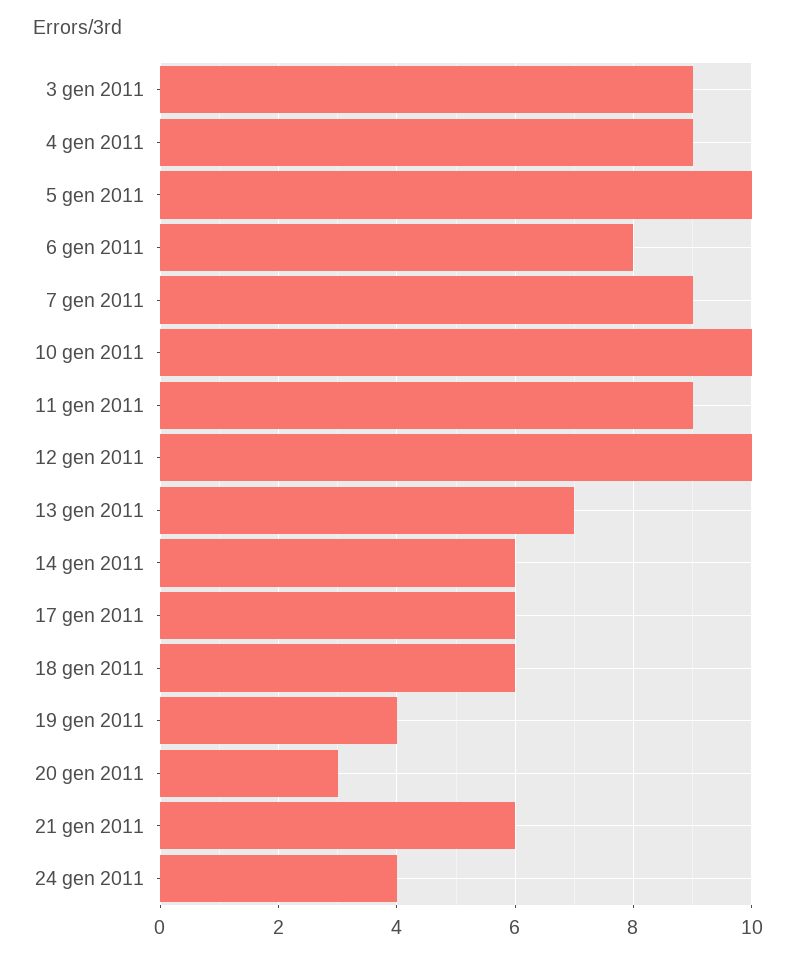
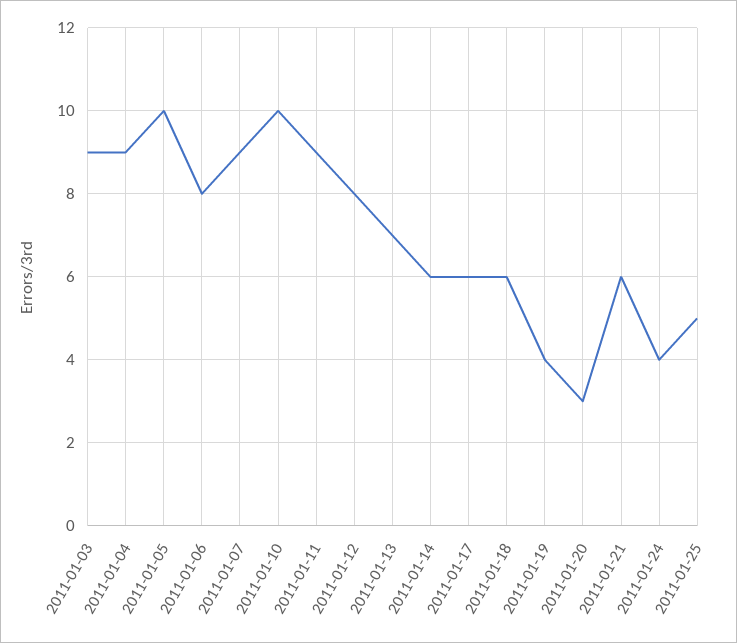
12 gen 2011: 10 -> 8
2011-01-25: none -> 5

